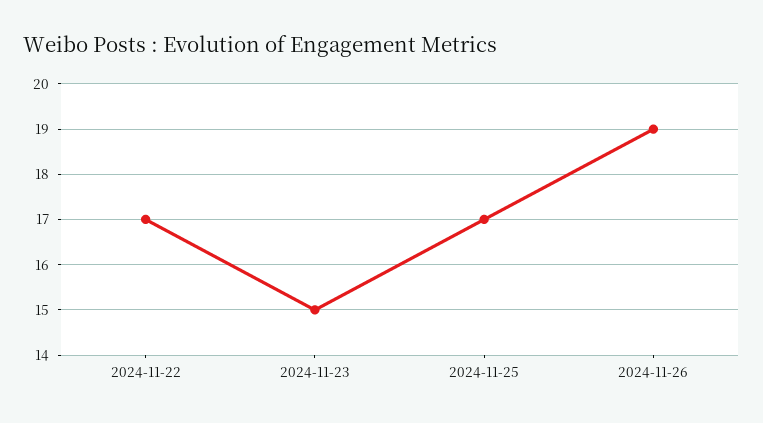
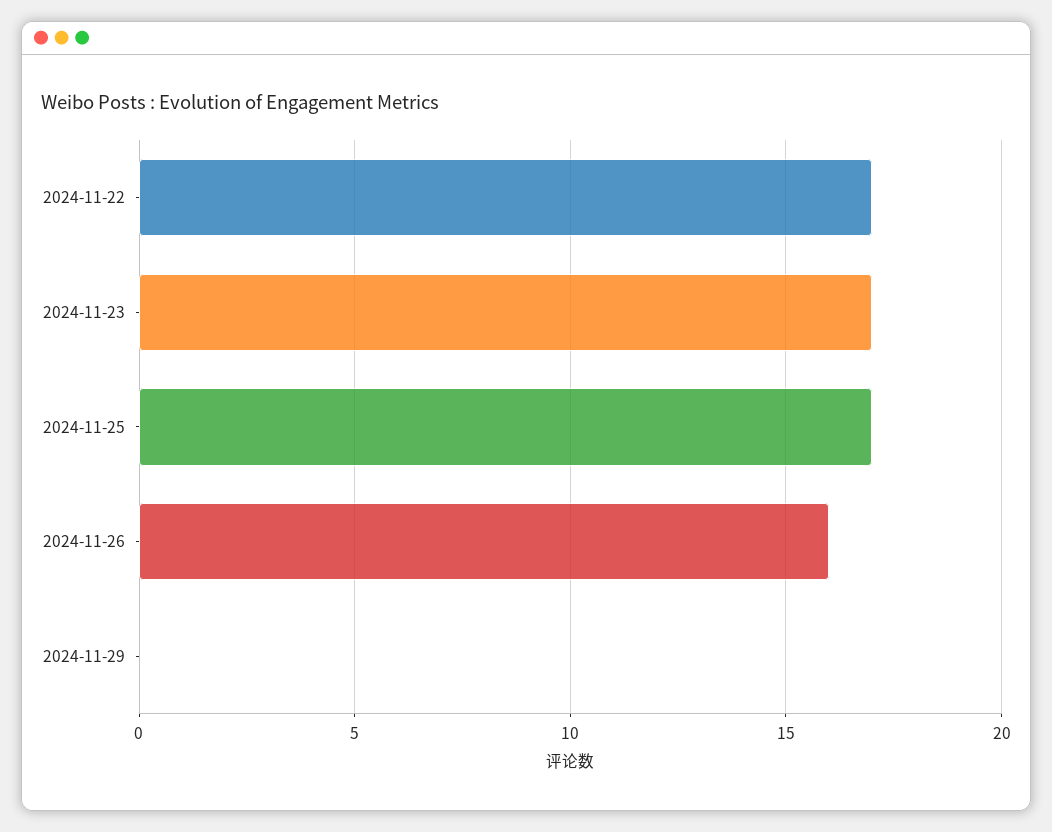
2024-11-23: 15 -> 17
2024-11-26: 19 -> 16
2024-11-29: none -> 0

